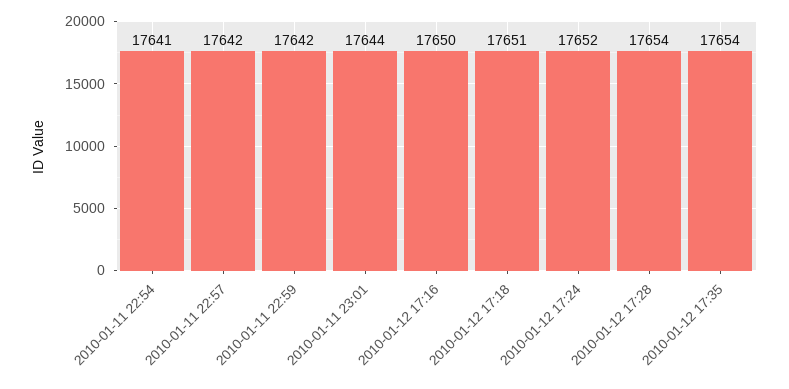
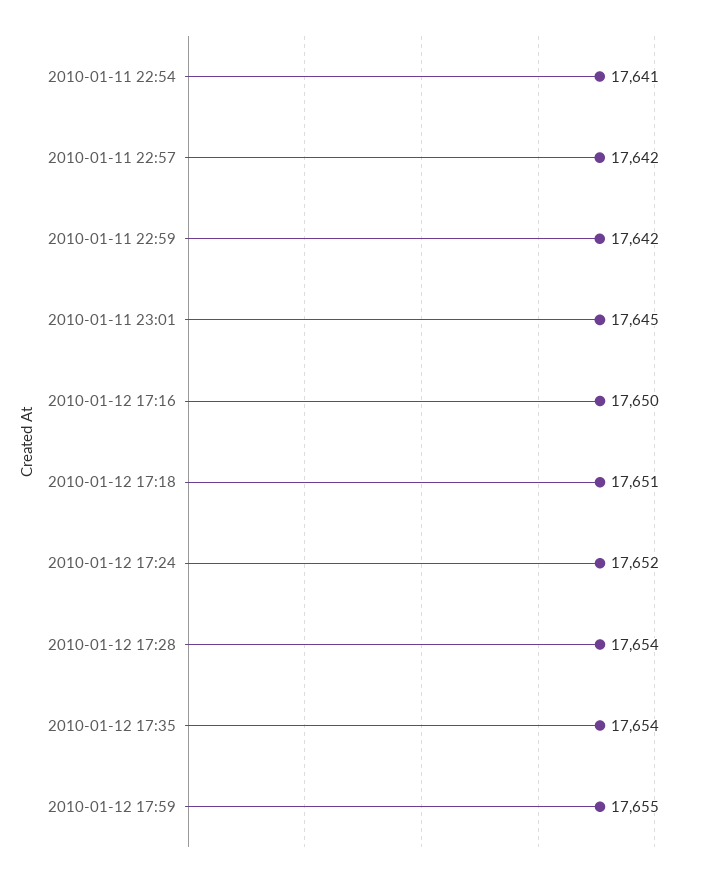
2010-01-11 23:01: 17644 -> 17645
2010-01-12 17:59: none -> 17655

